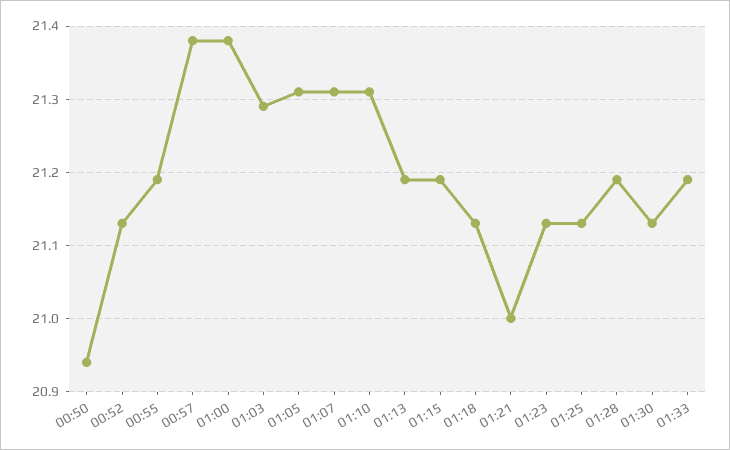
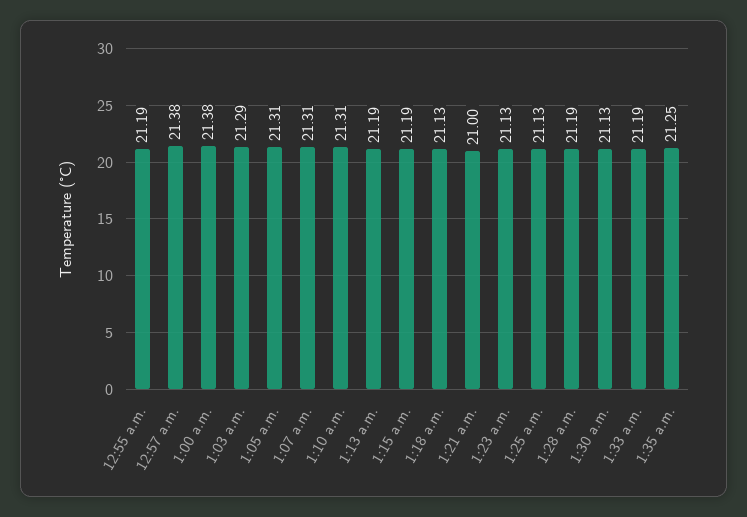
00:50: 20.94 -> none
00:52: 21.13 -> none
1:35 a.m.: none -> 21.25

